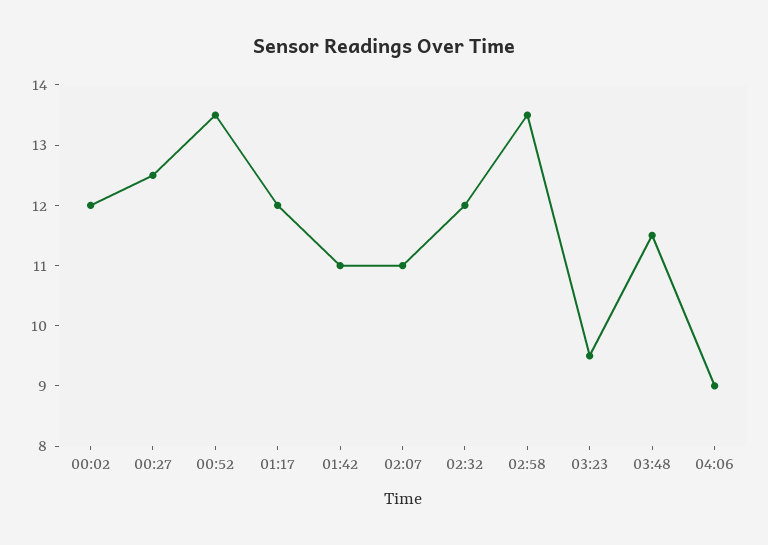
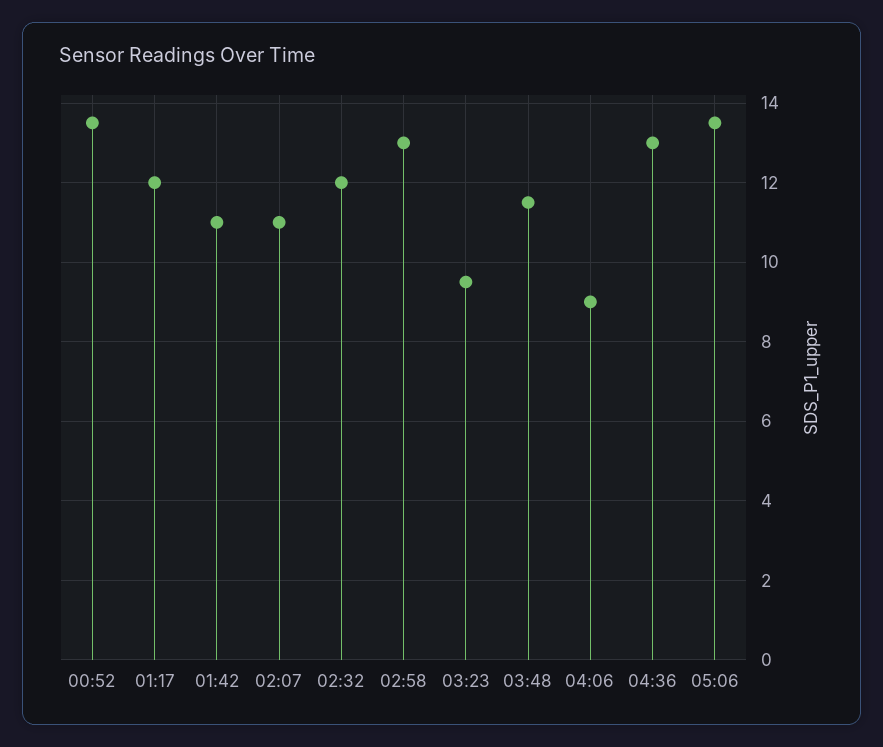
00:02: 12 -> none
00:27: 12.5 -> none
02:58: 13.5 -> 13
04:36: none -> 13
05:06: none -> 13.5

